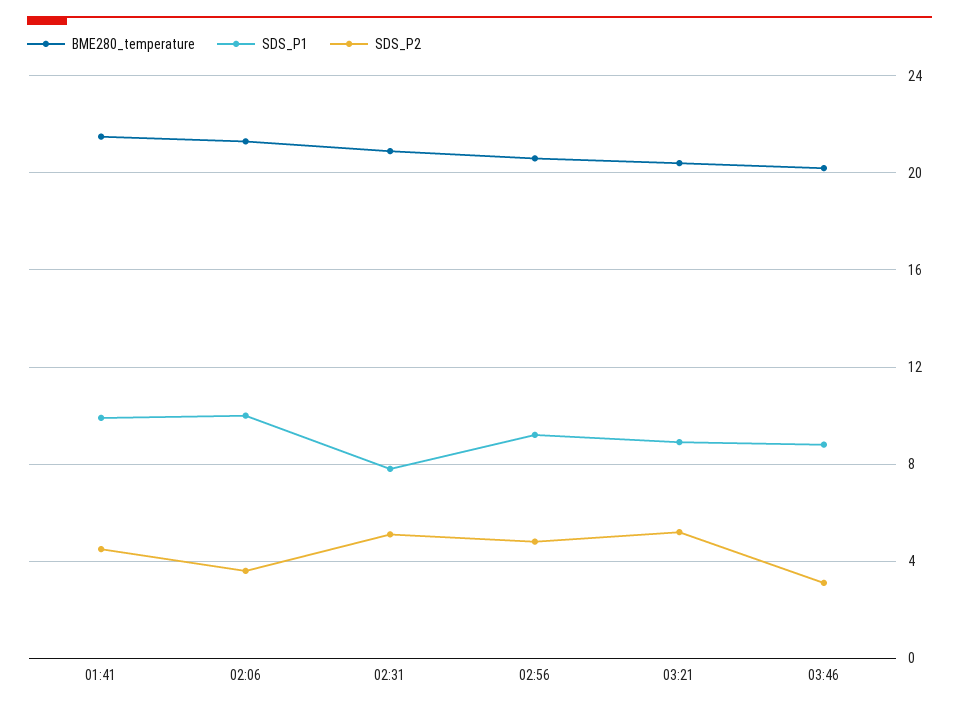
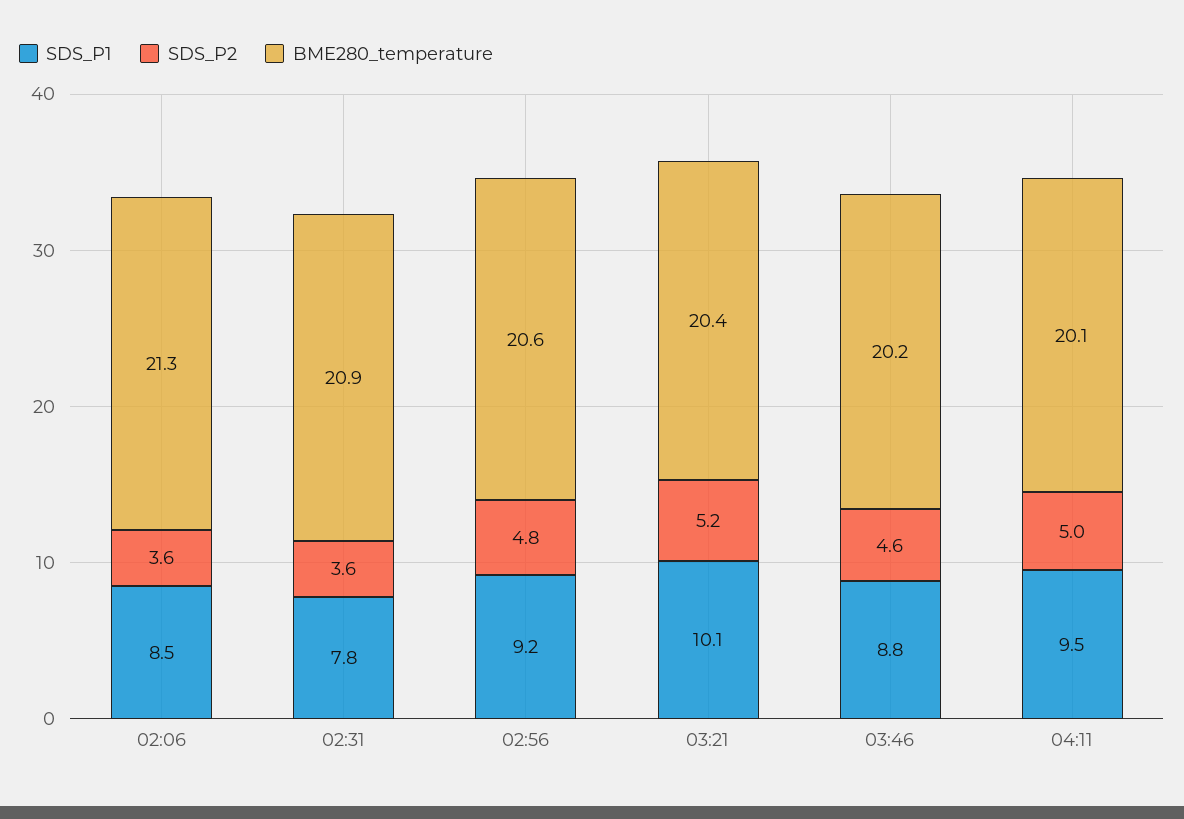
BME280_temperature, 01:41: 21.5 -> none
SDS_P1, 01:41: 10 -> none
SDS_P2, 01:41: 4.5 -> none
SDS_P1, 02:06: 10 -> 8.5
SDS_P2, 02:31: 5 -> 3.6
SDS_P1, 03:21: 9 -> 10.1
SDS_P2, 03:46: 3 -> 4.6
SDS_P1, 04:11: none -> 9.5
SDS_P2, 04:11: none -> 5
BME280_temperature, 04:11: none -> 20.1

